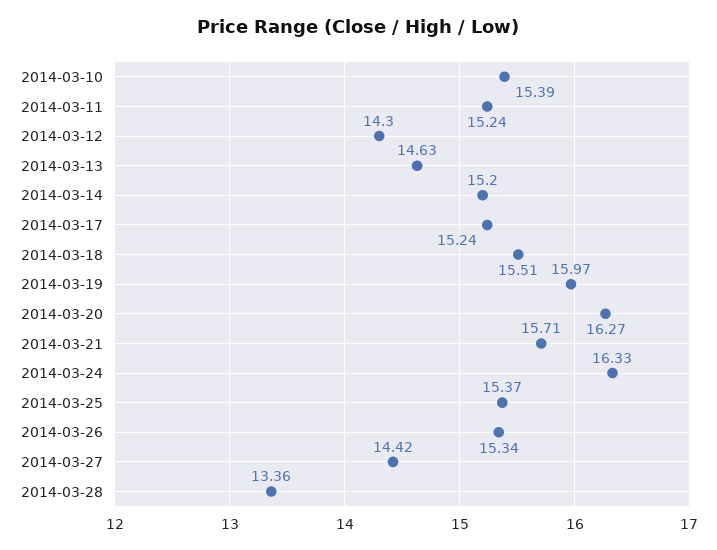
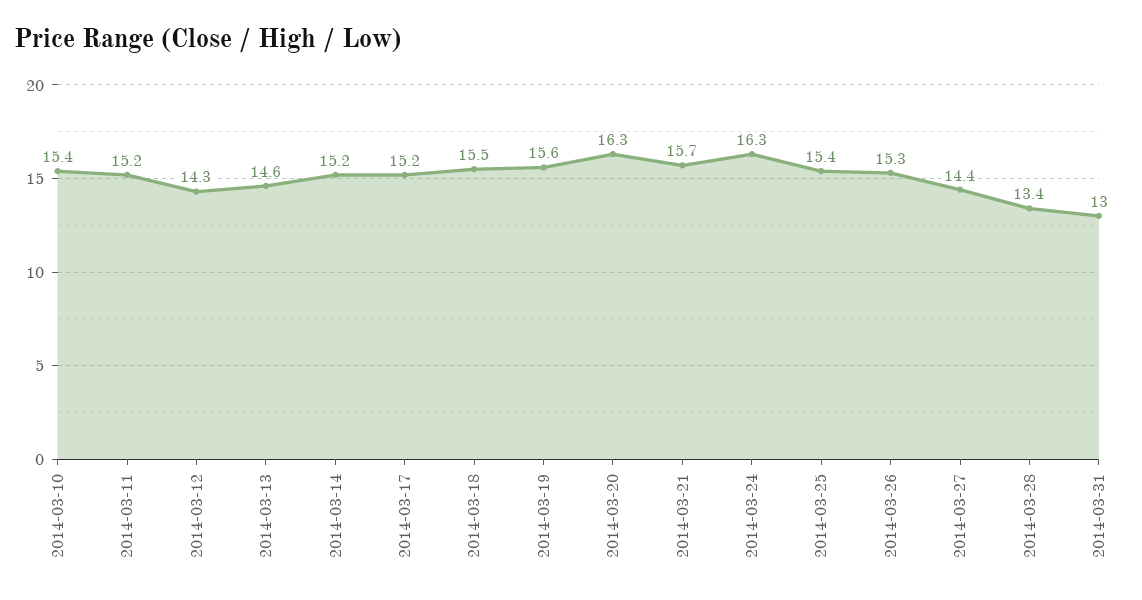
2014-03-19: 15.97 -> 15.6
2014-03-31: none -> 13

